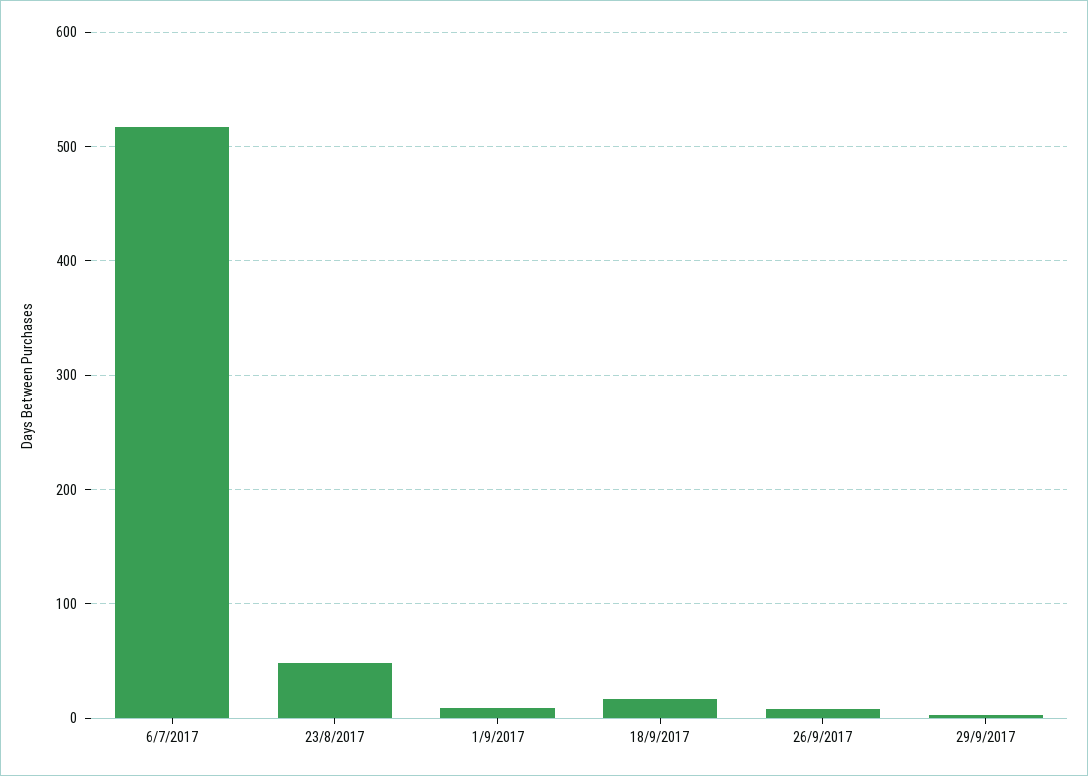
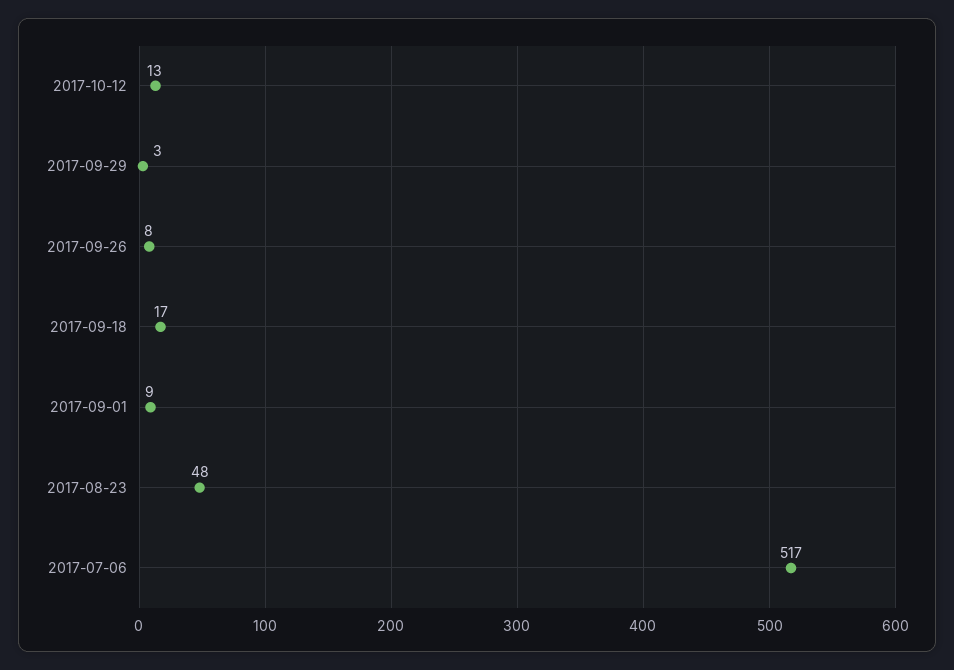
2017-10-12: none -> 13

